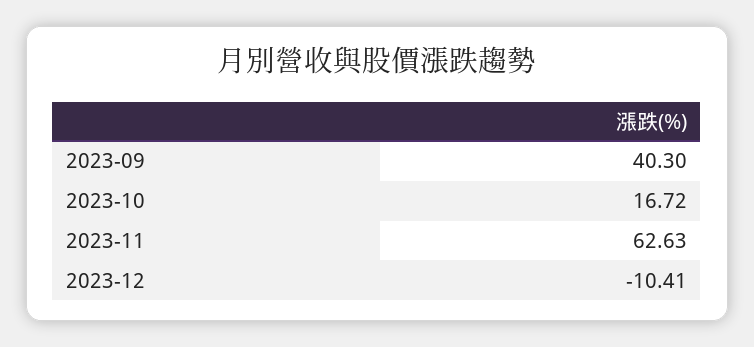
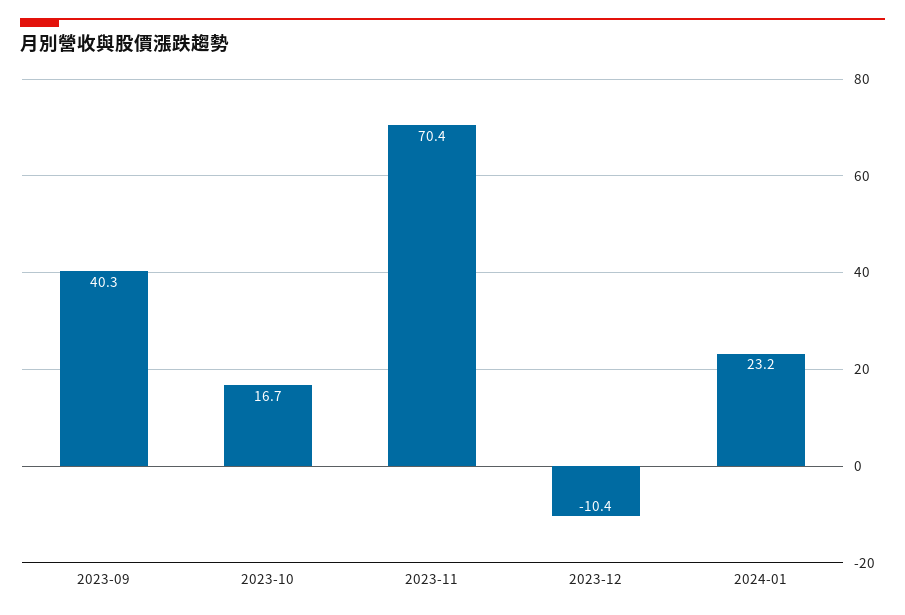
2023-11: 62.63 -> 70.4
2024-01: none -> 23.2

